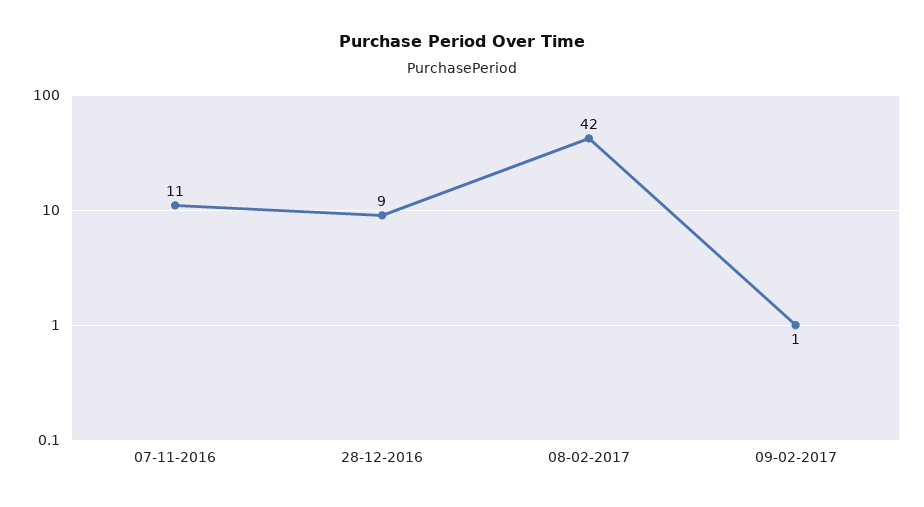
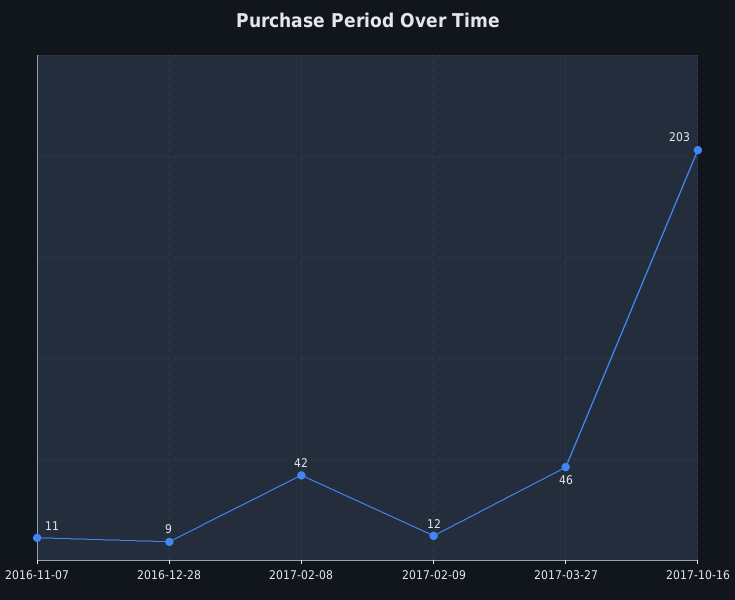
09-02-2017: 1 -> 12
2017-03-27: none -> 46
2017-10-16: none -> 203

